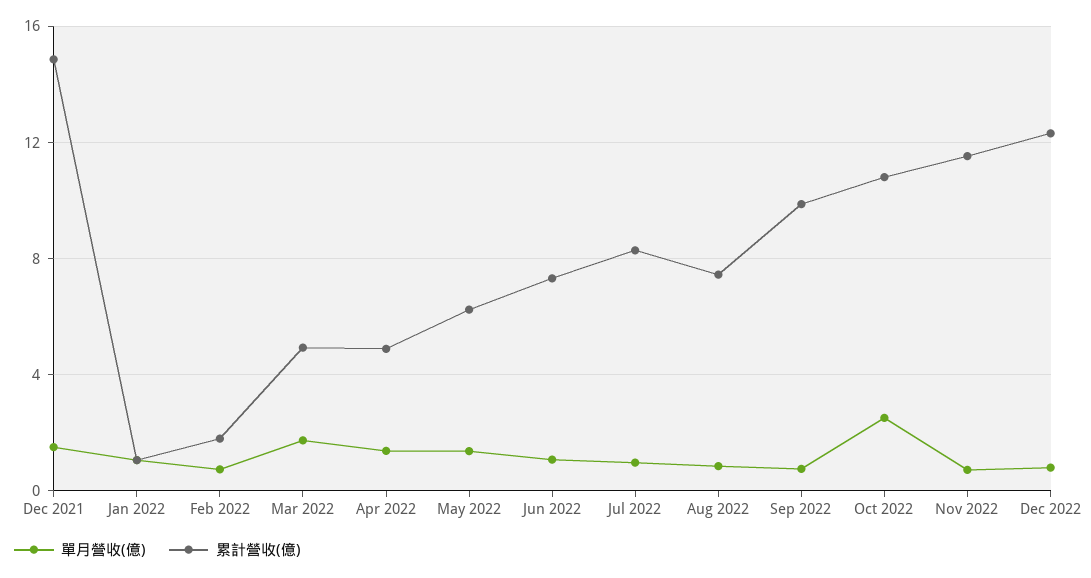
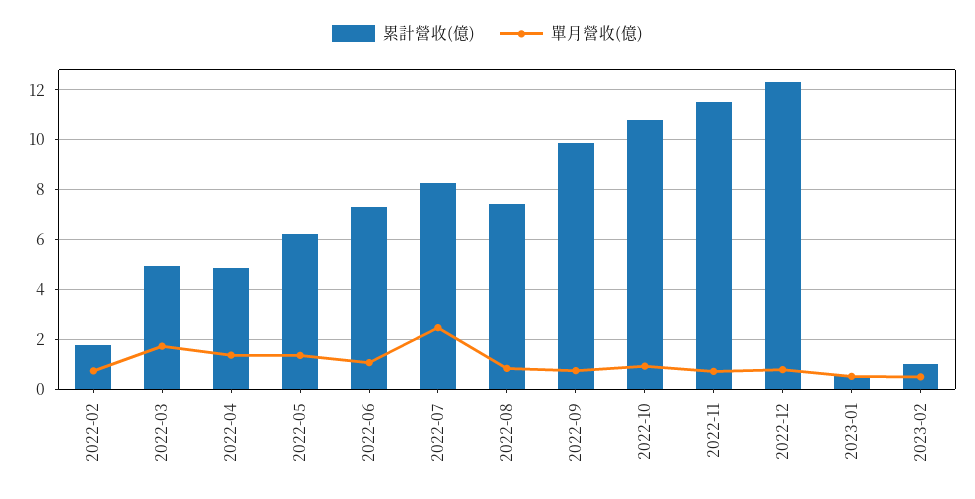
單月營收(億), Dec 2021: 1.5 -> none
累計營收(億), Dec 2021: 15 -> none
單月營收(億), Jan 2022: 1 -> none
累計營收(億), Jan 2022: 1 -> none
單月營收(億), Jul 2022: 1 -> 2.5
單月營收(億), Oct 2022: 2.5 -> 1
累計營收(億), 2023-01: none -> 0.5
單月營收(億), 2023-01: none -> 0.5
累計營收(億), 2023-02: none -> 1
單月營收(億), 2023-02: none -> 0.5

